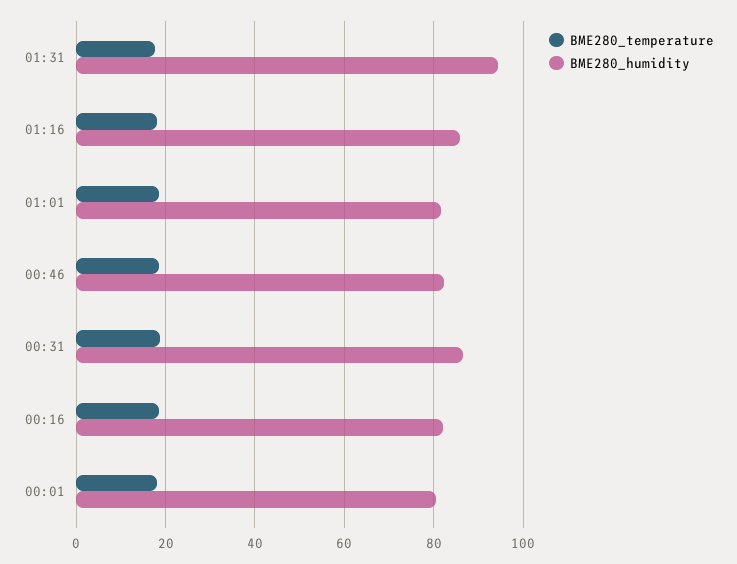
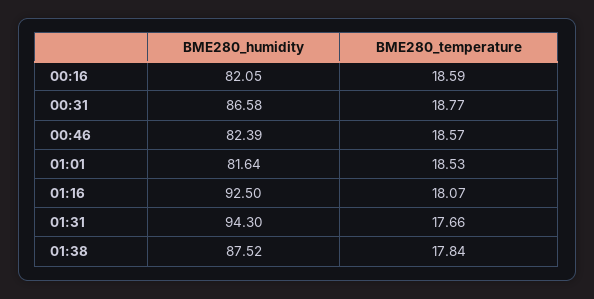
BME280_humidity, 01:16: 86 -> 92.5
BME280_temperature, 00:01: 18 -> none
BME280_humidity, 00:01: 80 -> none
BME280_humidity, 01:38: none -> 87.52
BME280_temperature, 01:38: none -> 17.84

